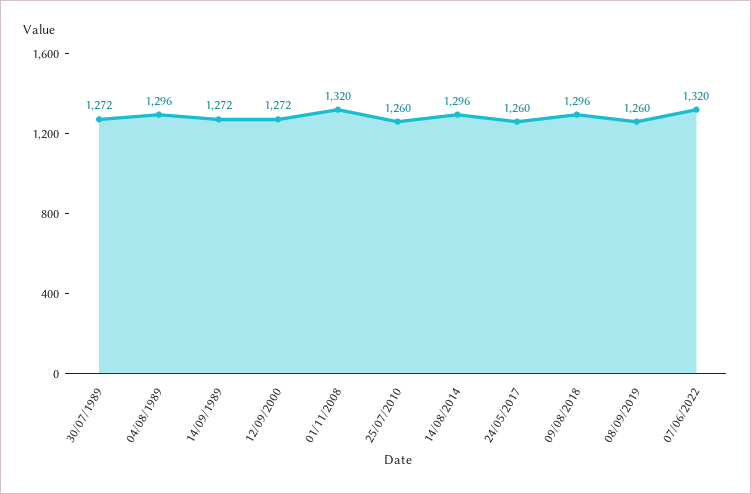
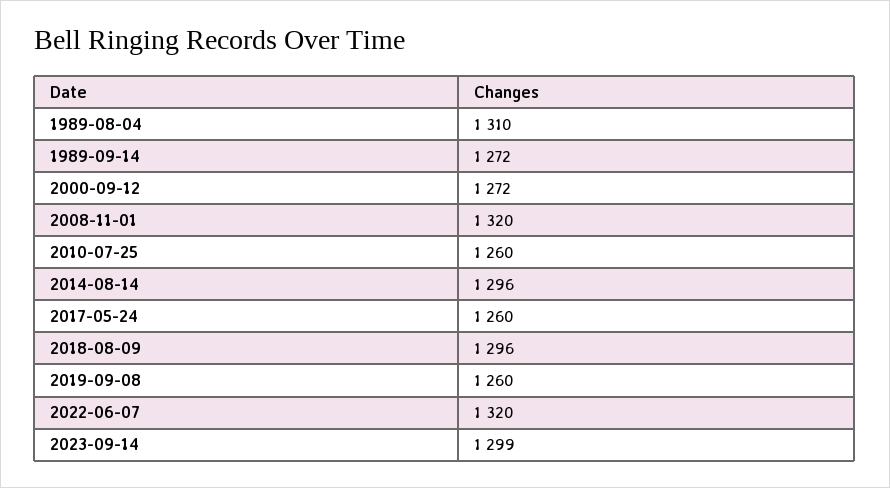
30/07/1989: 1272 -> none
04/08/1989: 1296 -> 1310
2023-09-14: none -> 1299

